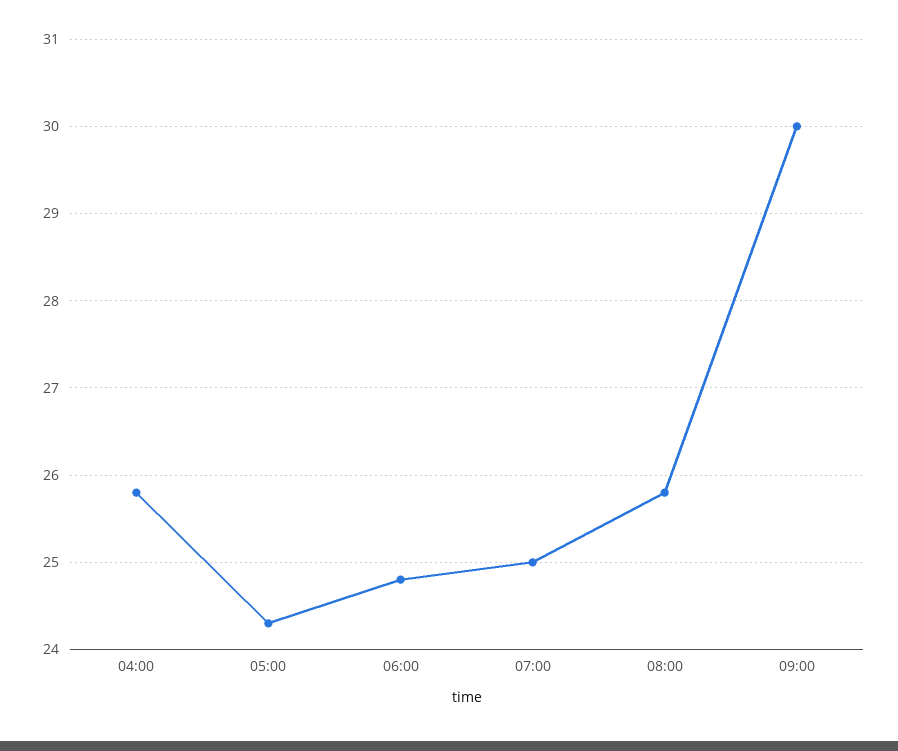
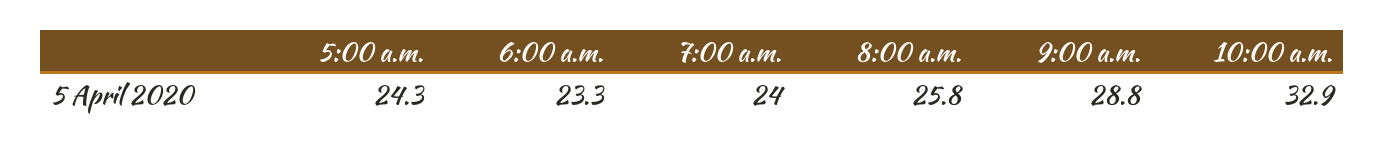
04:00: 25.8 -> none
06:00: 24.8 -> 23.3
07:00: 25 -> 24
09:00: 30 -> 28.8
10:00 a.m.: none -> 32.9

